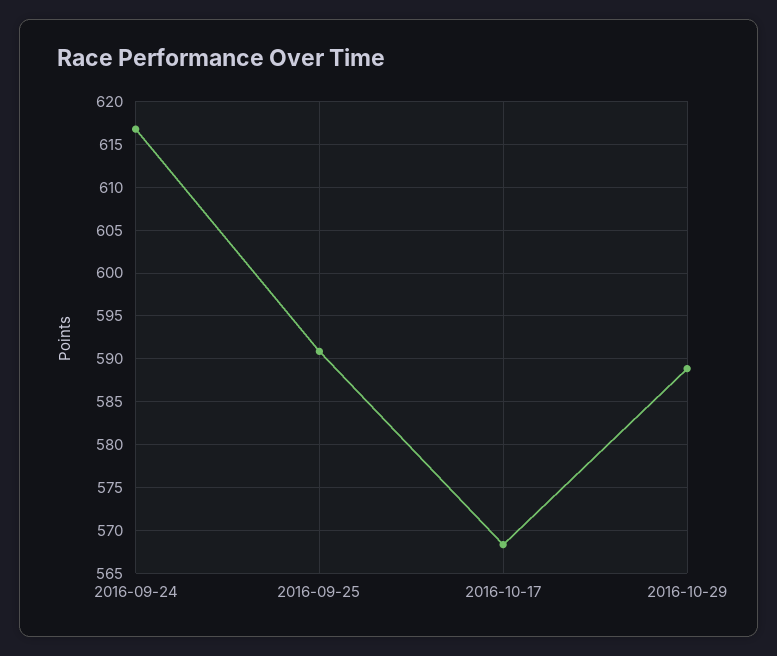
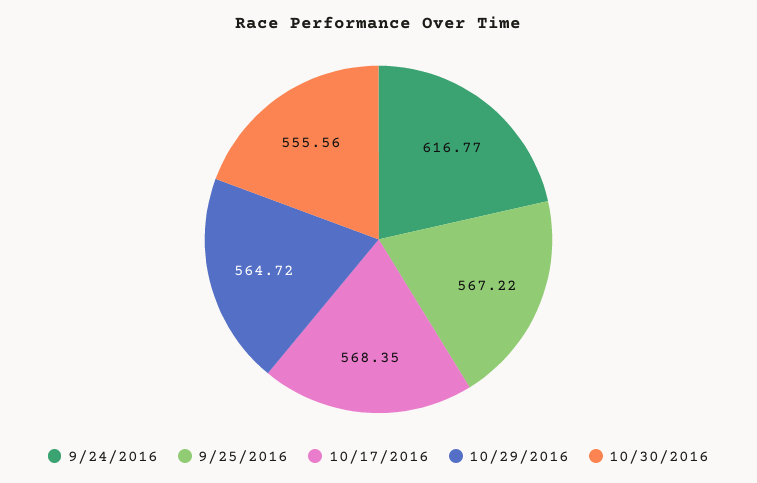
2016-09-25: 591 -> 567.22
2016-10-29: 589 -> 564.72
10/30/2016: none -> 555.56

